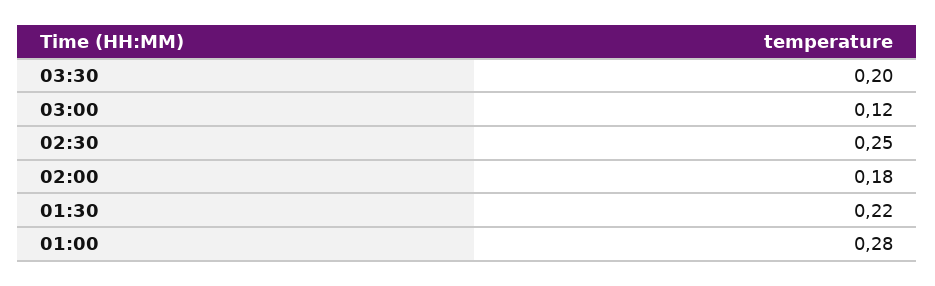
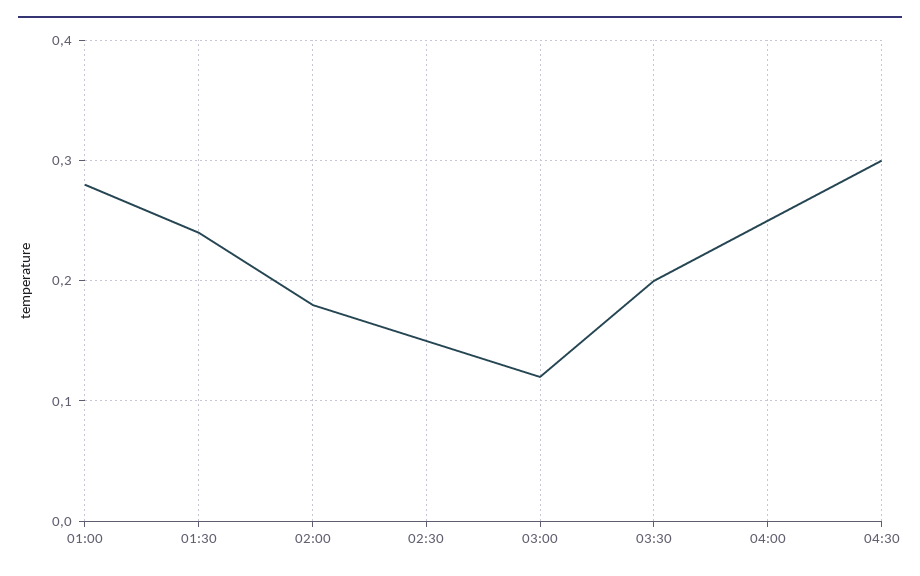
02:30: 0.25 -> 0.15
01:30: 0.22 -> 0.24
04:00: none -> 0.25
04:30: none -> 0.3

